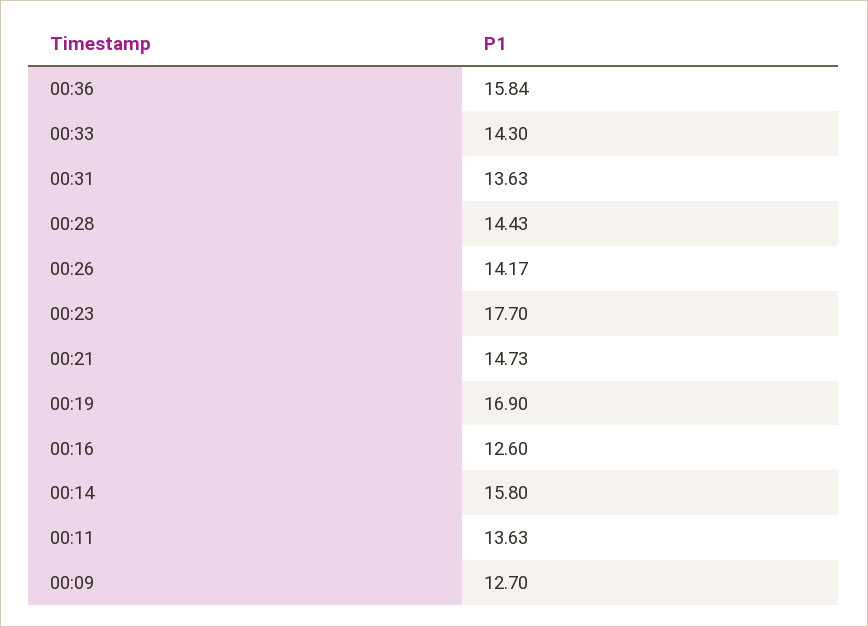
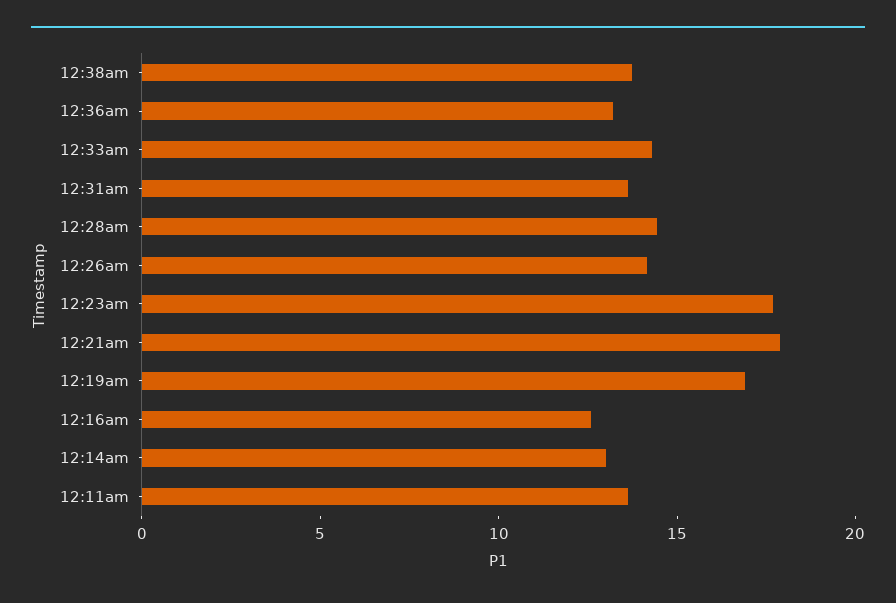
00:36: 15.84 -> 13
00:21: 14.73 -> 18
00:14: 15.8 -> 13
00:09: 12.7 -> none
12:38am: none -> 14

